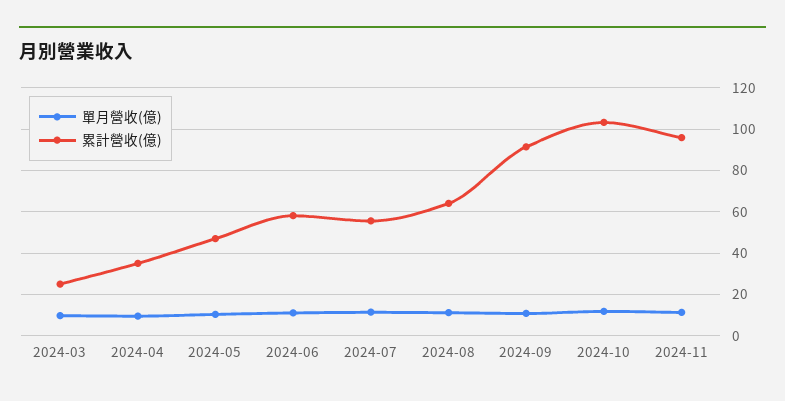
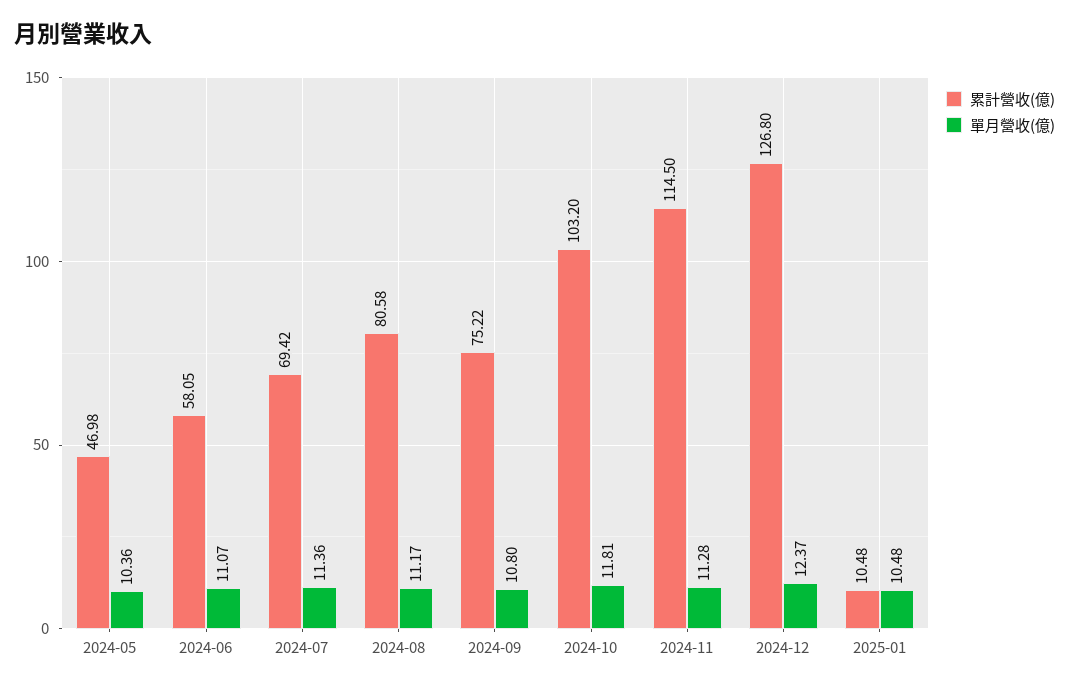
單月營收(億), 2024-03: 10 -> none
累計營收(億), 2024-03: 25 -> none
單月營收(億), 2024-04: 10 -> none
累計營收(億), 2024-04: 35 -> none
累計營收(億), 2024-07: 55 -> 69.42
累計營收(億), 2024-08: 65 -> 80.58
累計營收(億), 2024-09: 90 -> 75.22
累計營收(億), 2024-11: 95 -> 114.5
累計營收(億), 2024-12: none -> 126.8
單月營收(億), 2024-12: none -> 12.37
累計營收(億), 2025-01: none -> 10.48
單月營收(億), 2025-01: none -> 10.48

